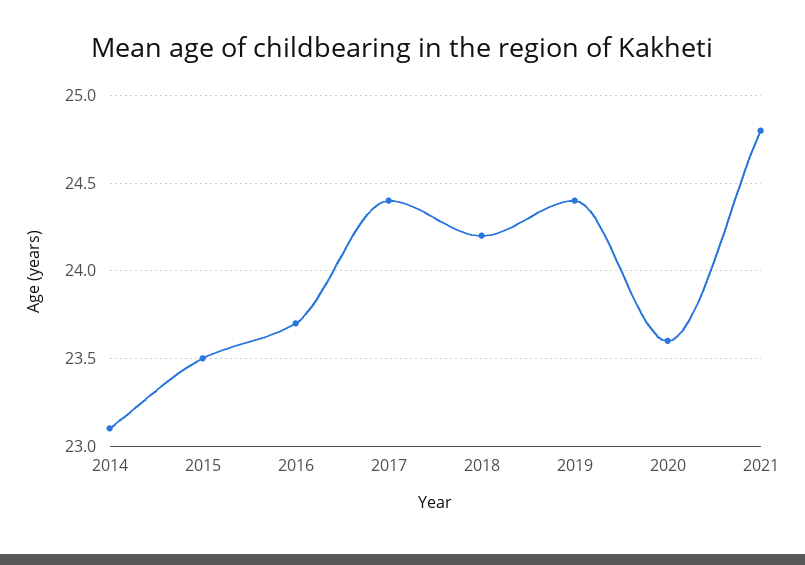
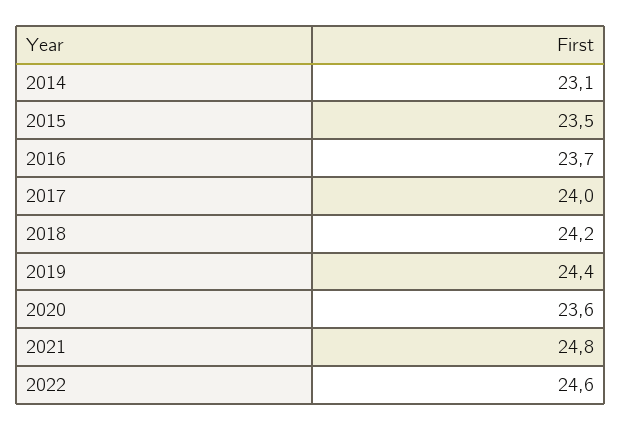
2017: 24.4 -> 24
2022: none -> 24.6

